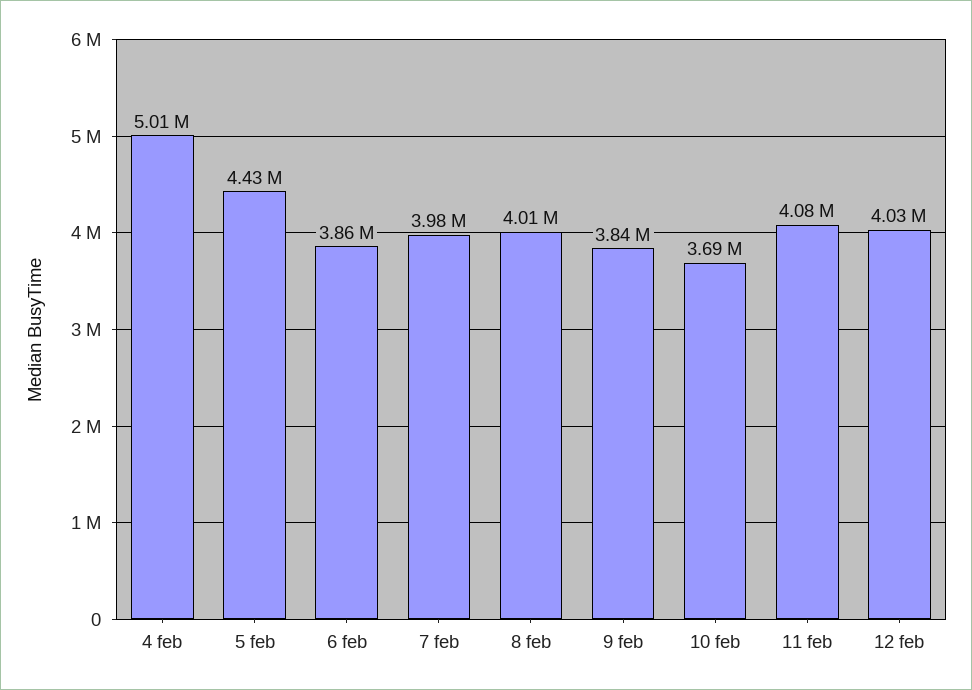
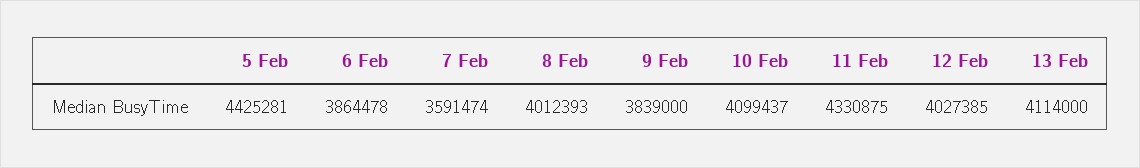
4 feb: 5010000 -> none
7 feb: 3980000 -> 3591474
10 feb: 3690000 -> 4099437
11 feb: 4080000 -> 4330875
13 Feb: none -> 4114000

